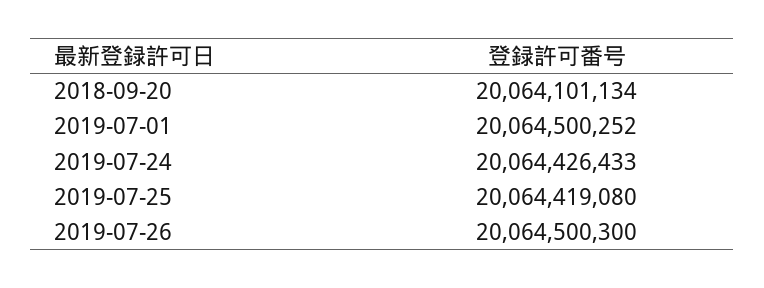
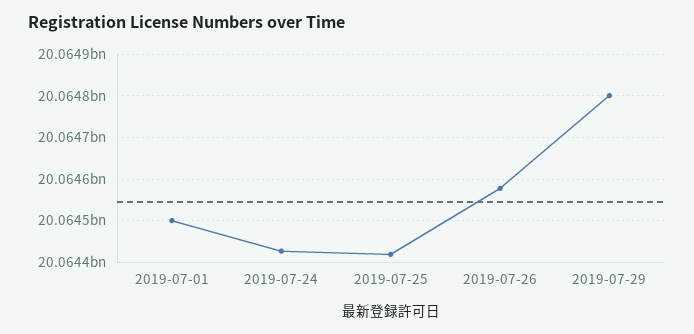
2018-09-20: 20064101134 -> none
2019-07-26: 20064500300 -> 20064580000
2019-07-29: none -> 20064800000

